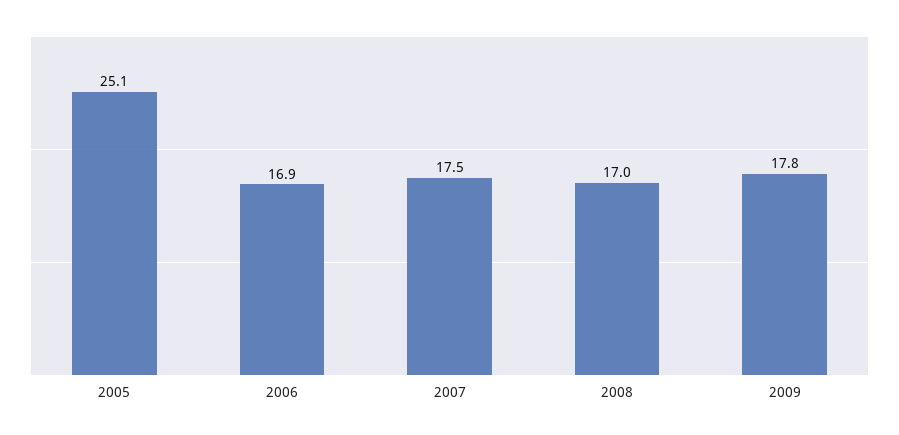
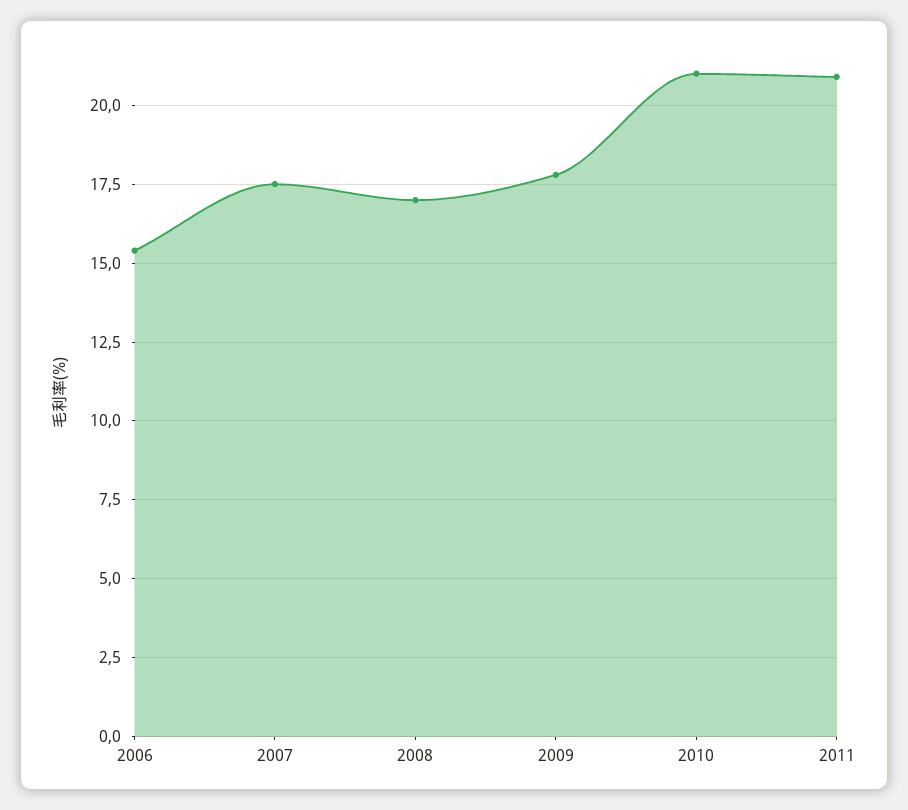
2005: 25.1 -> none
2006: 16.9 -> 15.5
2010: none -> 21
2011: none -> 21

